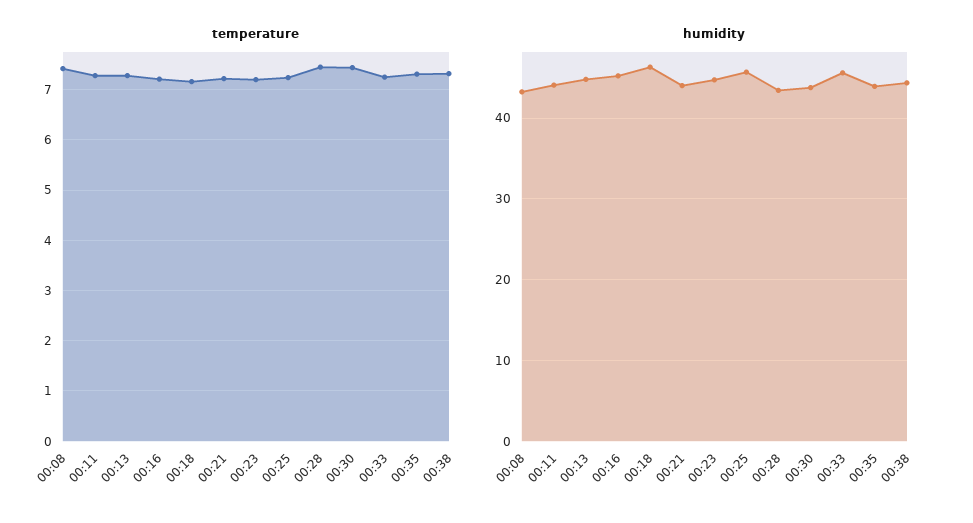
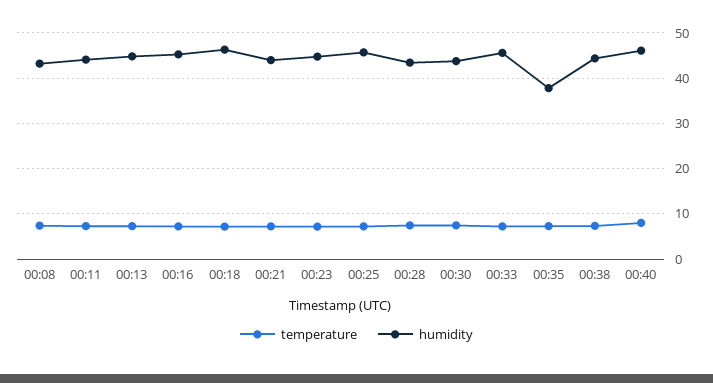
humidity, 00:35: 44 -> 38
temperature, 00:40: none -> 8
humidity, 00:40: none -> 46

